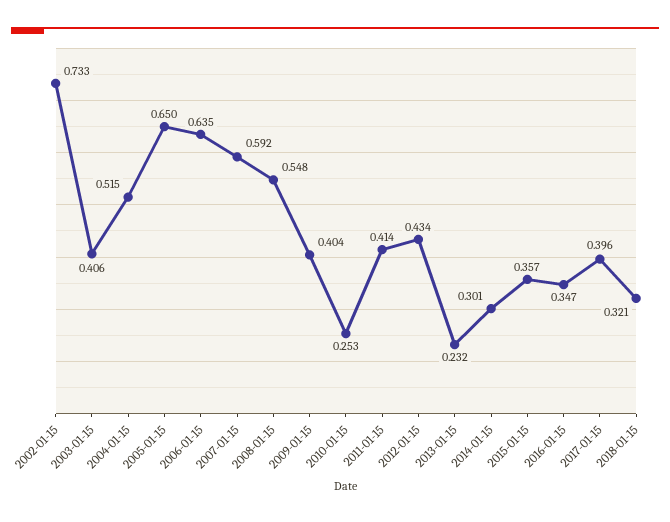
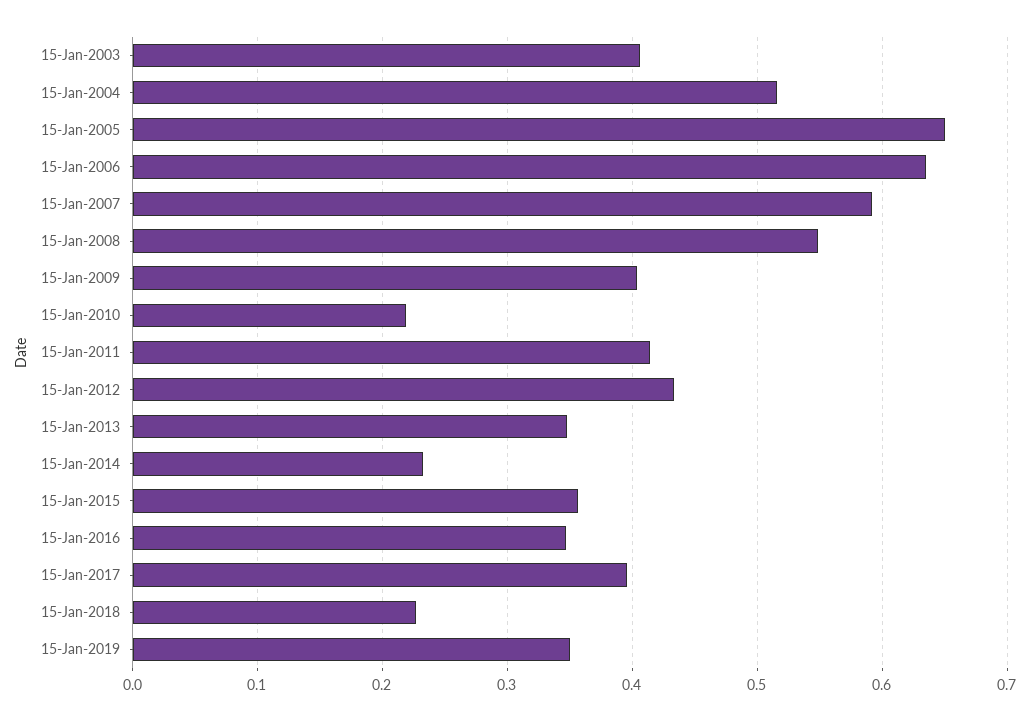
2002-01-15: 0.733 -> none
2010-01-15: 0.253 -> 0.22
2013-01-15: 0.232 -> 0.35
2014-01-15: 0.301 -> 0.23
2018-01-15: 0.321 -> 0.23
15-Jan-2019: none -> 0.35

